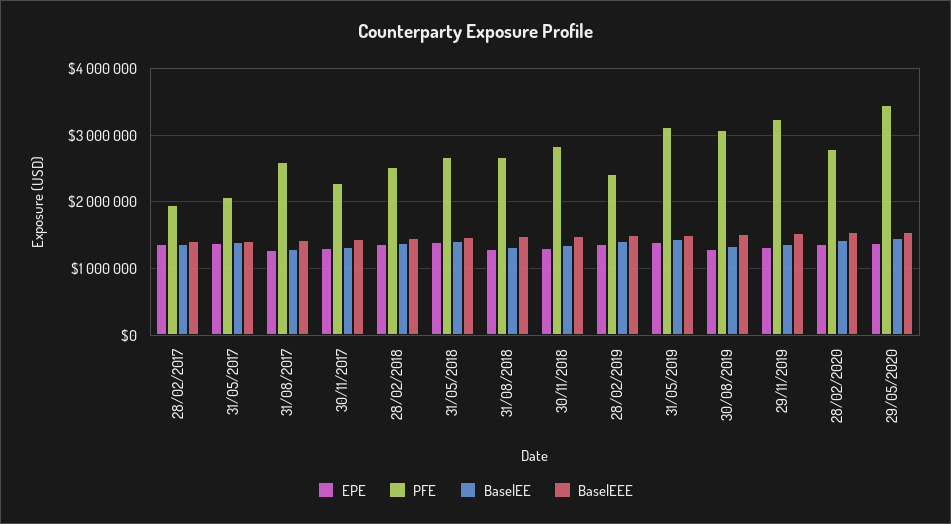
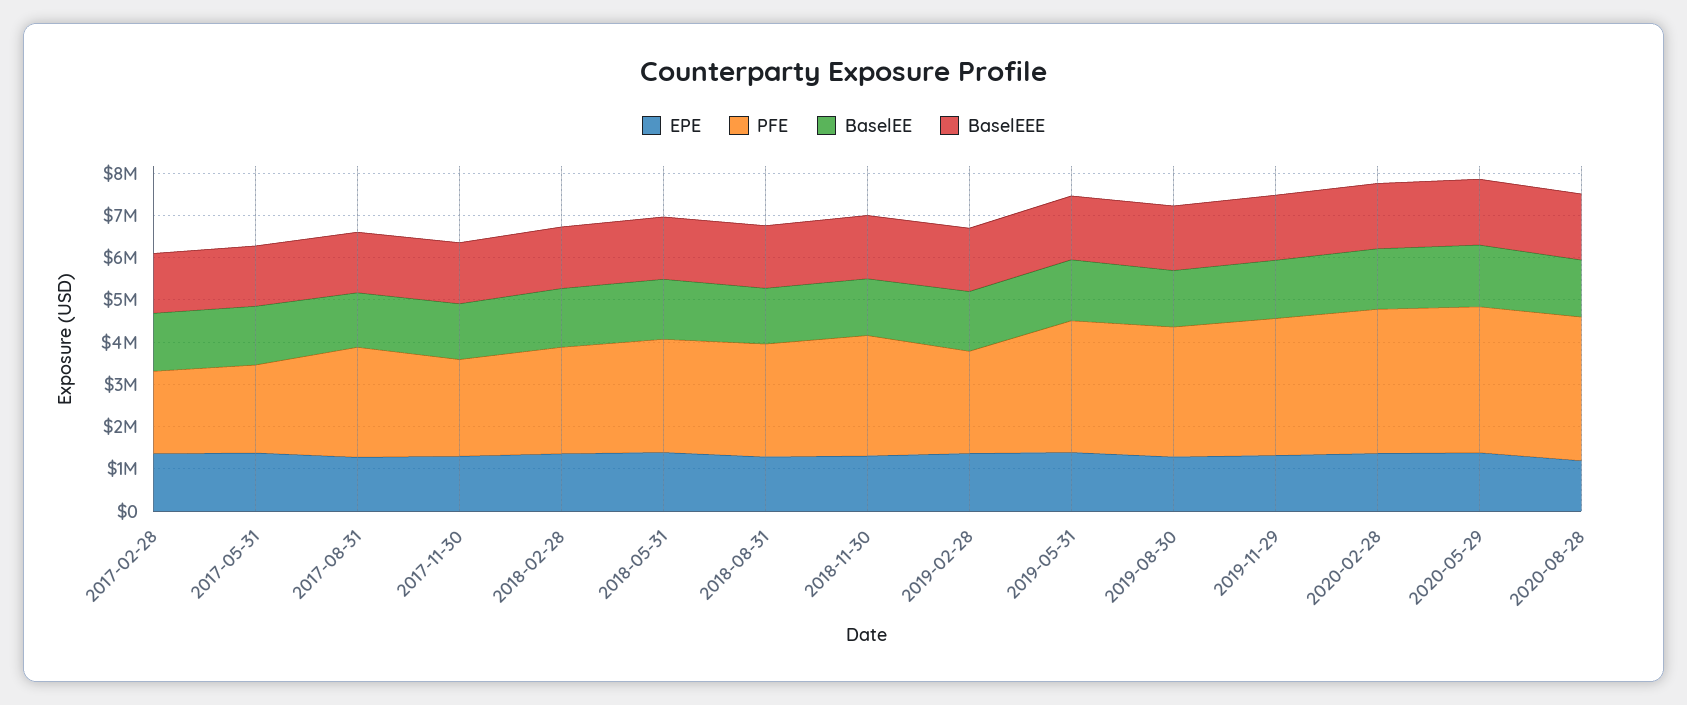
PFE, 28/02/2020: 2800000 -> 3400000
EPE, 2020-08-28: none -> 1200000
PFE, 2020-08-28: none -> 3400000
BaselEE, 2020-08-28: none -> 1400000
BaselEEE, 2020-08-28: none -> 1600000

